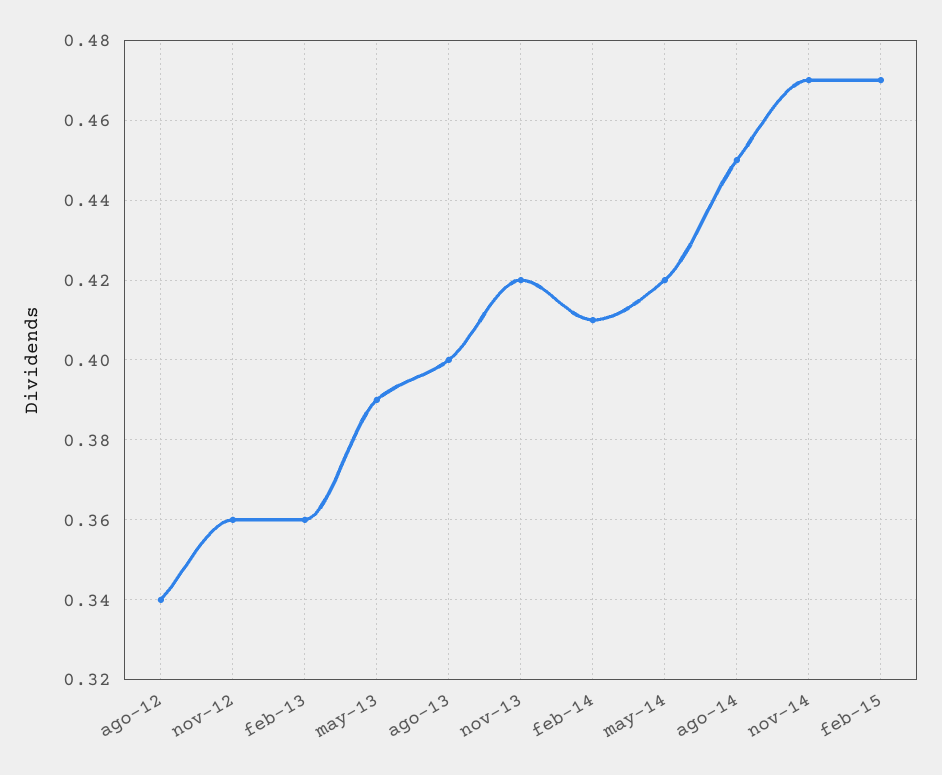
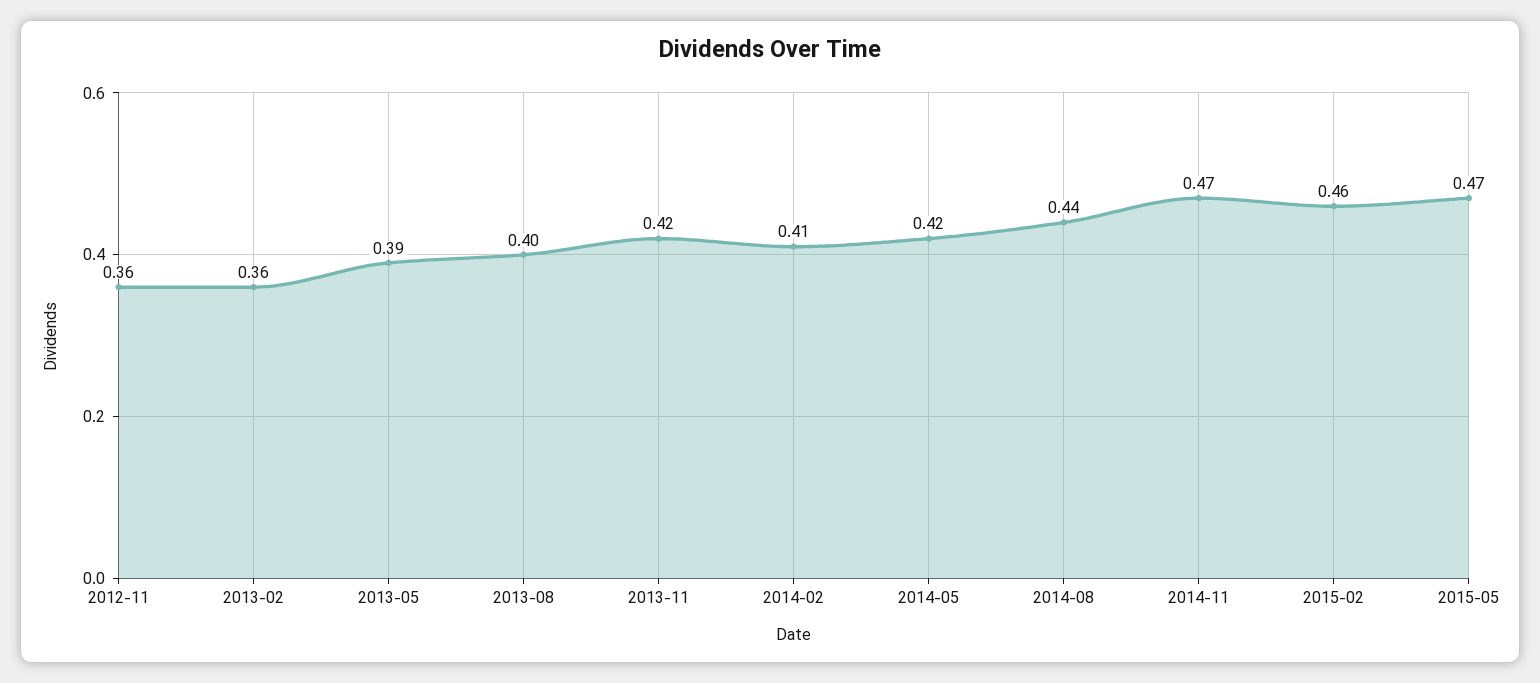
ago-12: 0.34 -> none
ago-14: 0.45 -> 0.44
feb-15: 0.47 -> 0.46
2015-05: none -> 0.47

